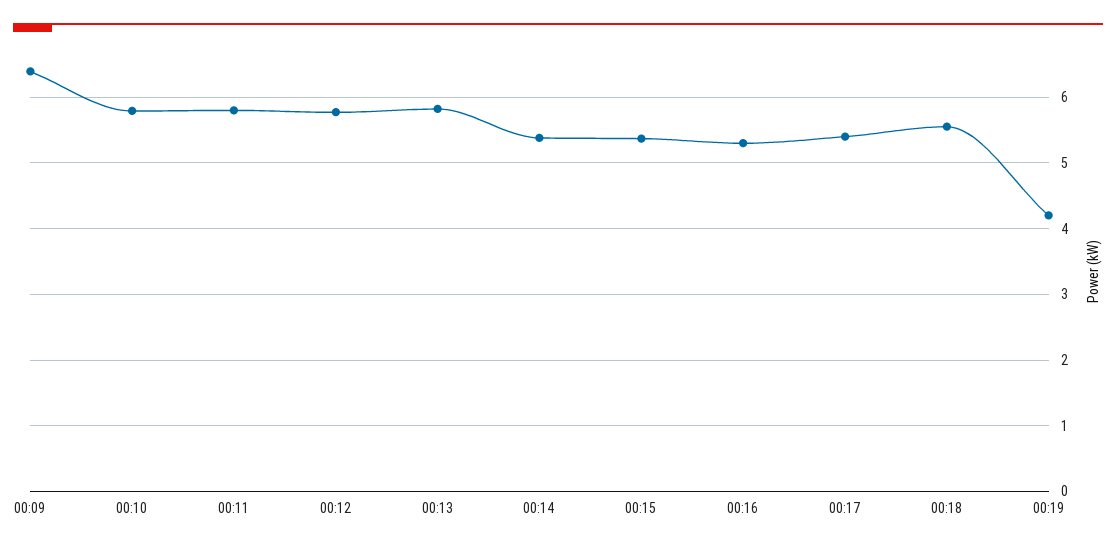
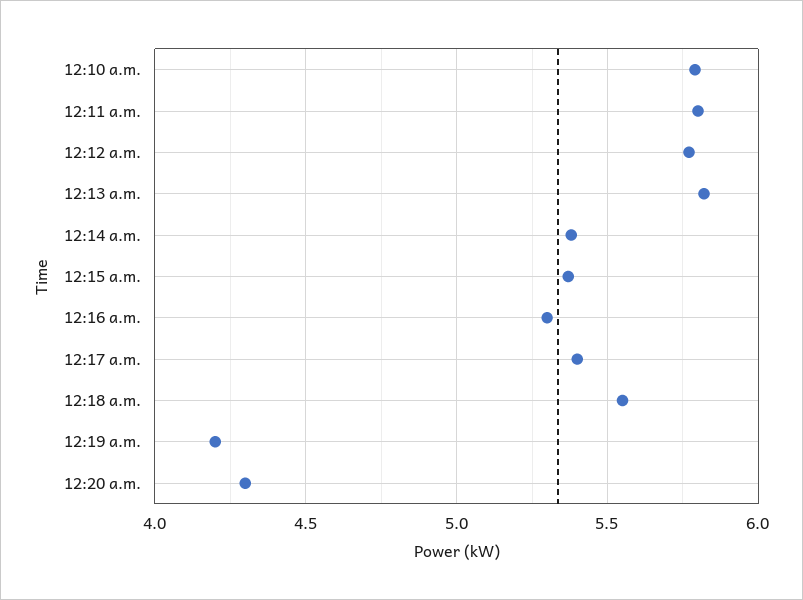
00:09: 6.4 -> none
12:20 a.m.: none -> 4.3

